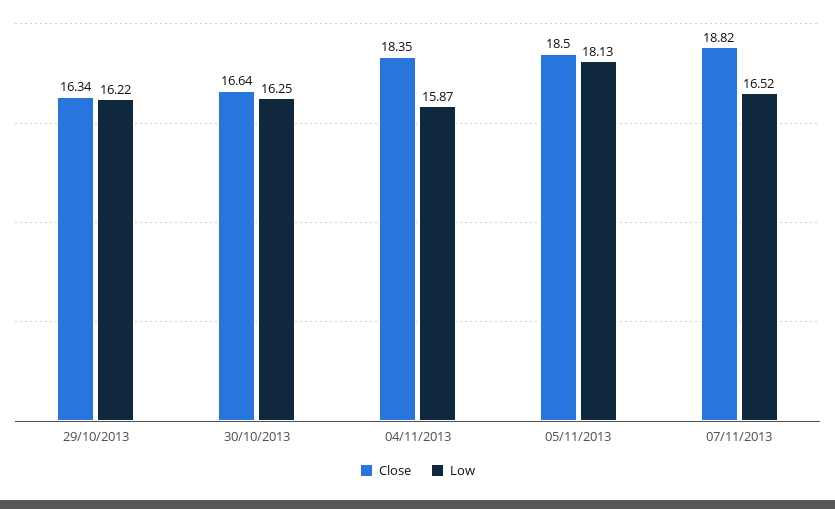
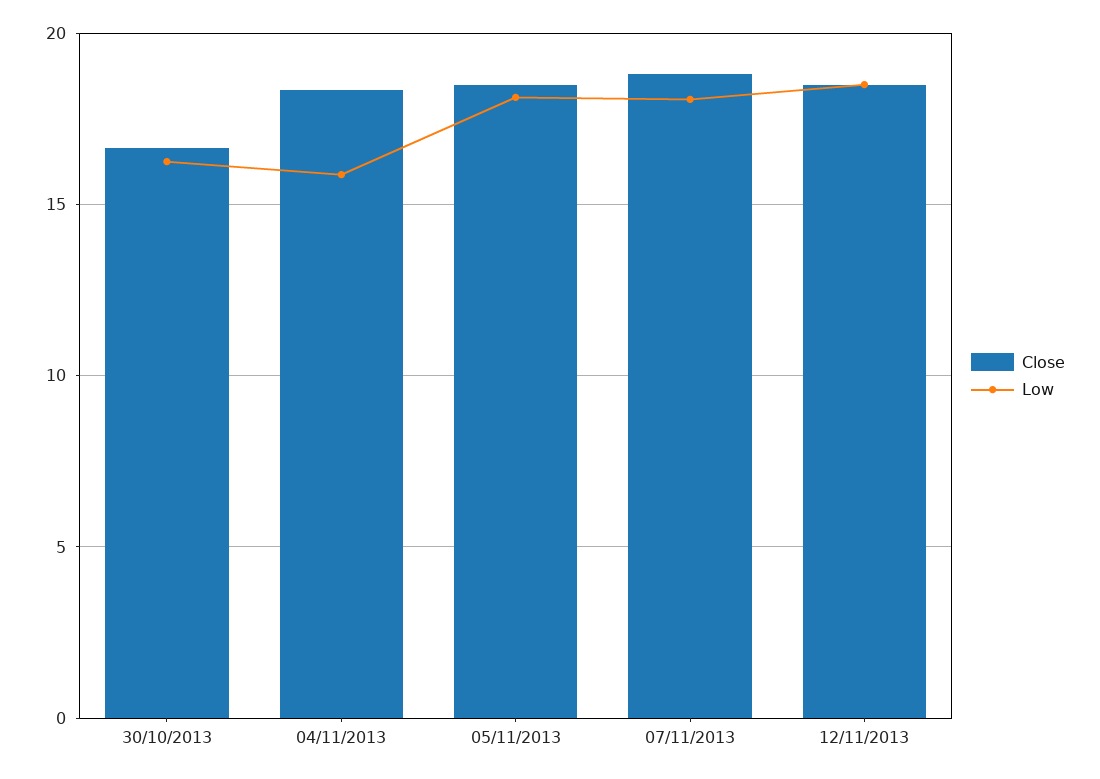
Close, 29/10/2013: 16.34 -> none
Low, 29/10/2013: 16.22 -> none
Low, 07/11/2013: 16.52 -> 18
Close, 12/11/2013: none -> 18.5
Low, 12/11/2013: none -> 18.5

